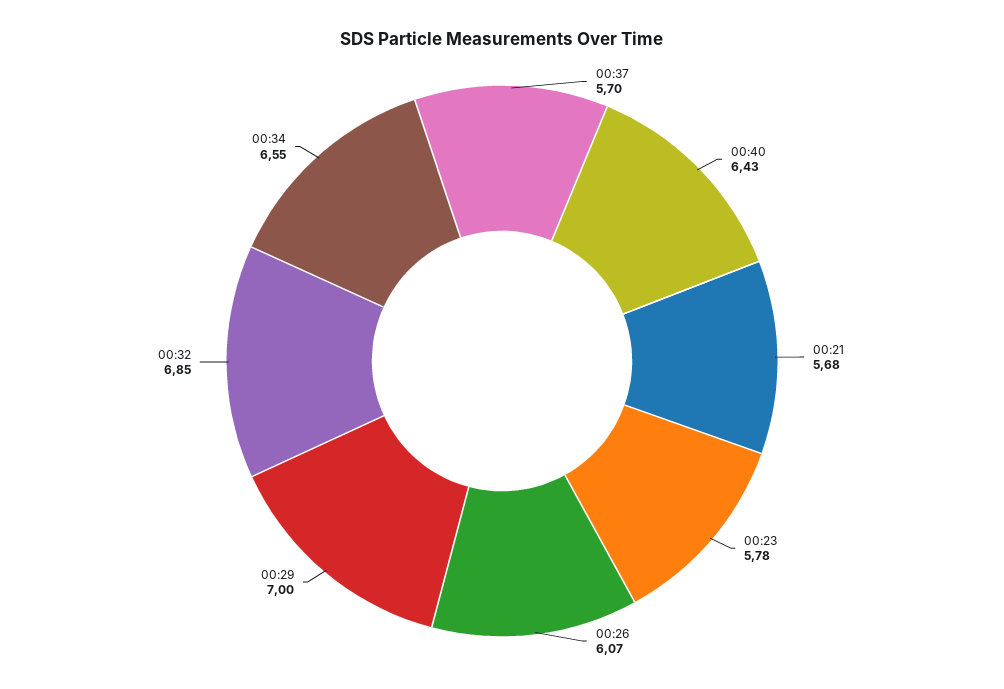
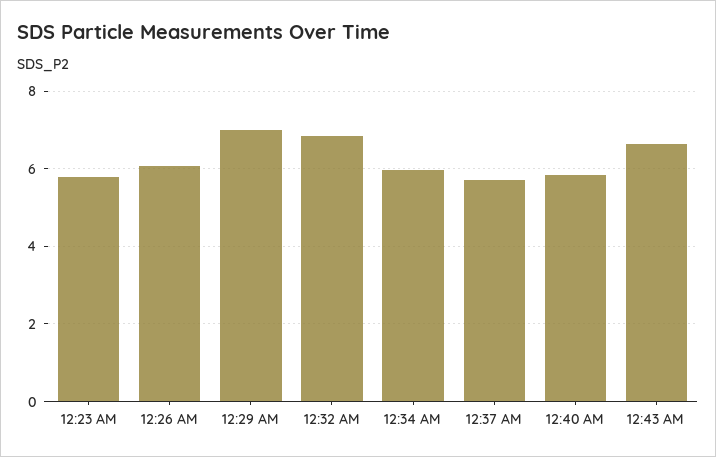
00:40: 6.43 -> 5.8
00:21: 5.68 -> none
00:34: 6.55 -> 6
12:43 AM: none -> 6.6

